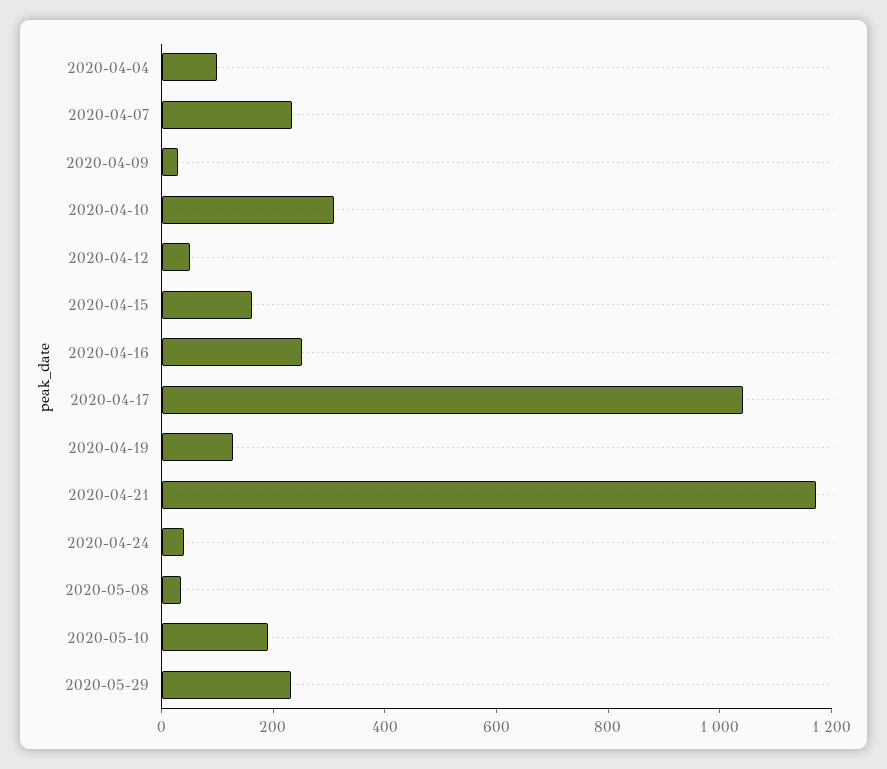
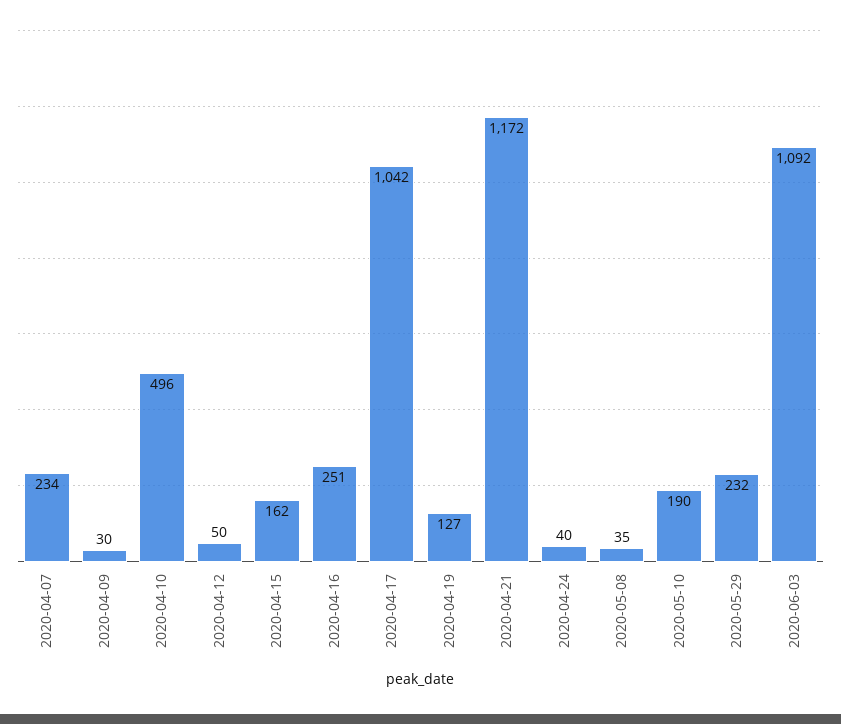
2020-04-04: 100 -> none
2020-04-10: 300 -> 496
2020-06-03: none -> 1092

